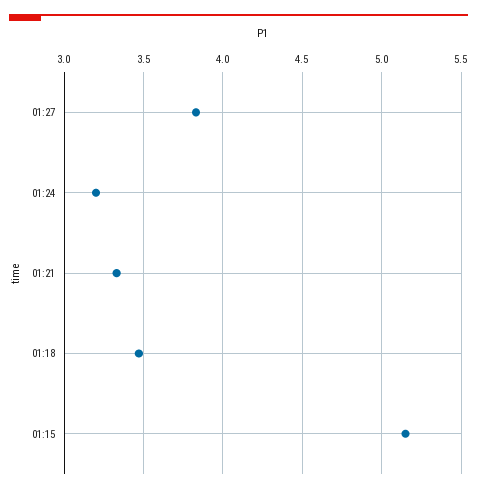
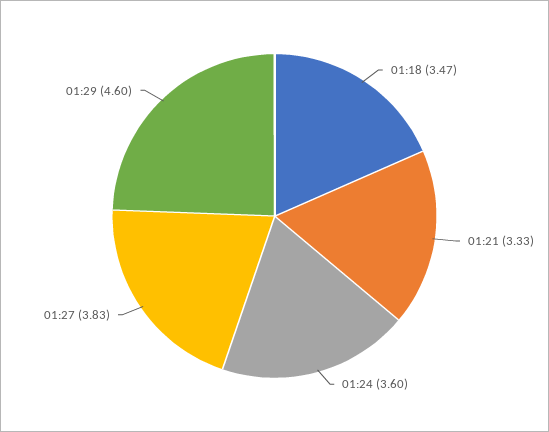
01:24: 3.2 -> 3.6
01:15: 5.15 -> none
01:29: none -> 4.6

